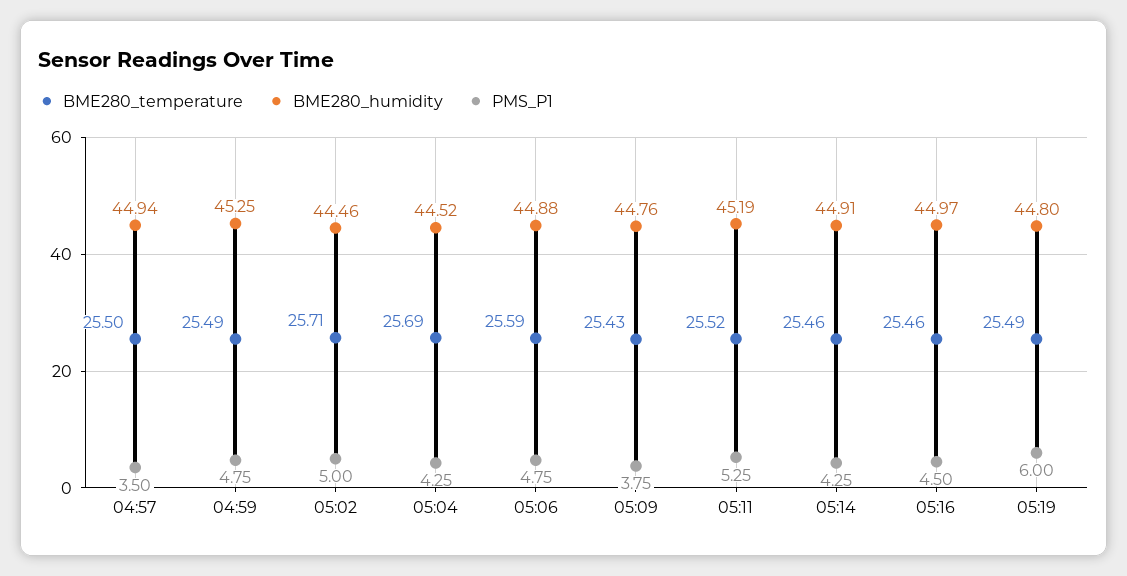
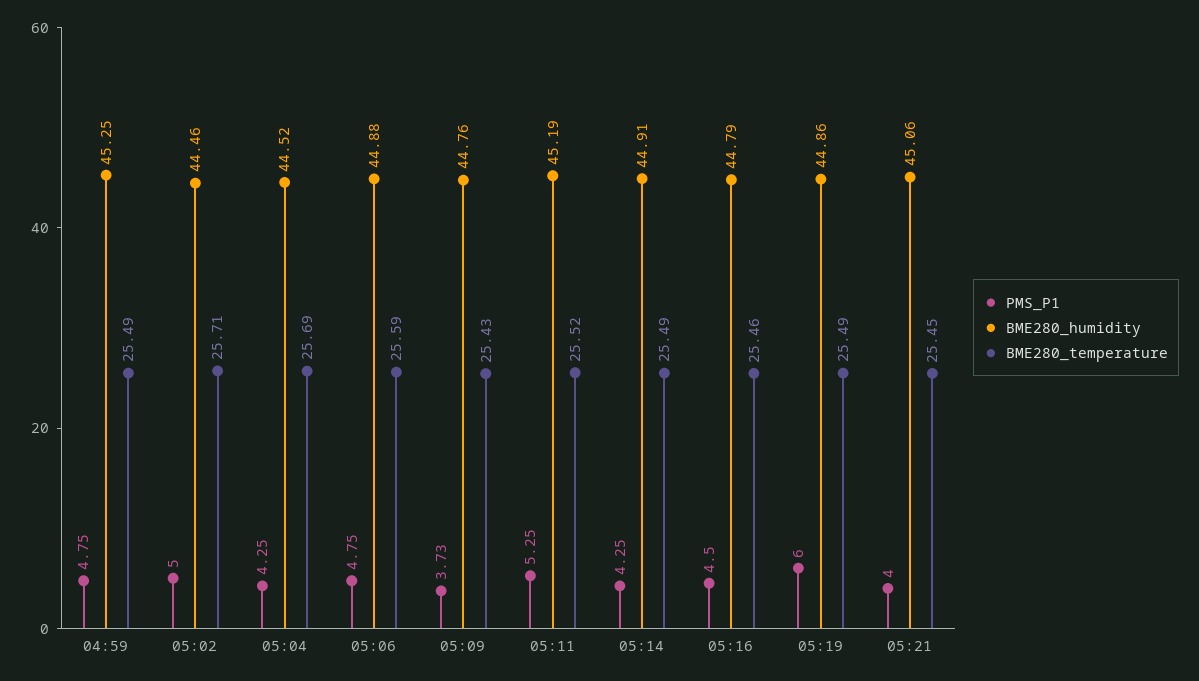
BME280_temperature, 04:57: 25.5 -> none
BME280_humidity, 04:57: 44.94 -> none
PMS_P1, 04:57: 3.5 -> none
PMS_P1, 05:09: 3.75 -> 3.73
BME280_temperature, 05:14: 25.46 -> 25.49
BME280_humidity, 05:16: 44.97 -> 44.79
BME280_humidity, 05:19: 44.8 -> 44.86
PMS_P1, 05:21: none -> 4
BME280_humidity, 05:21: none -> 45.06
BME280_temperature, 05:21: none -> 25.45

